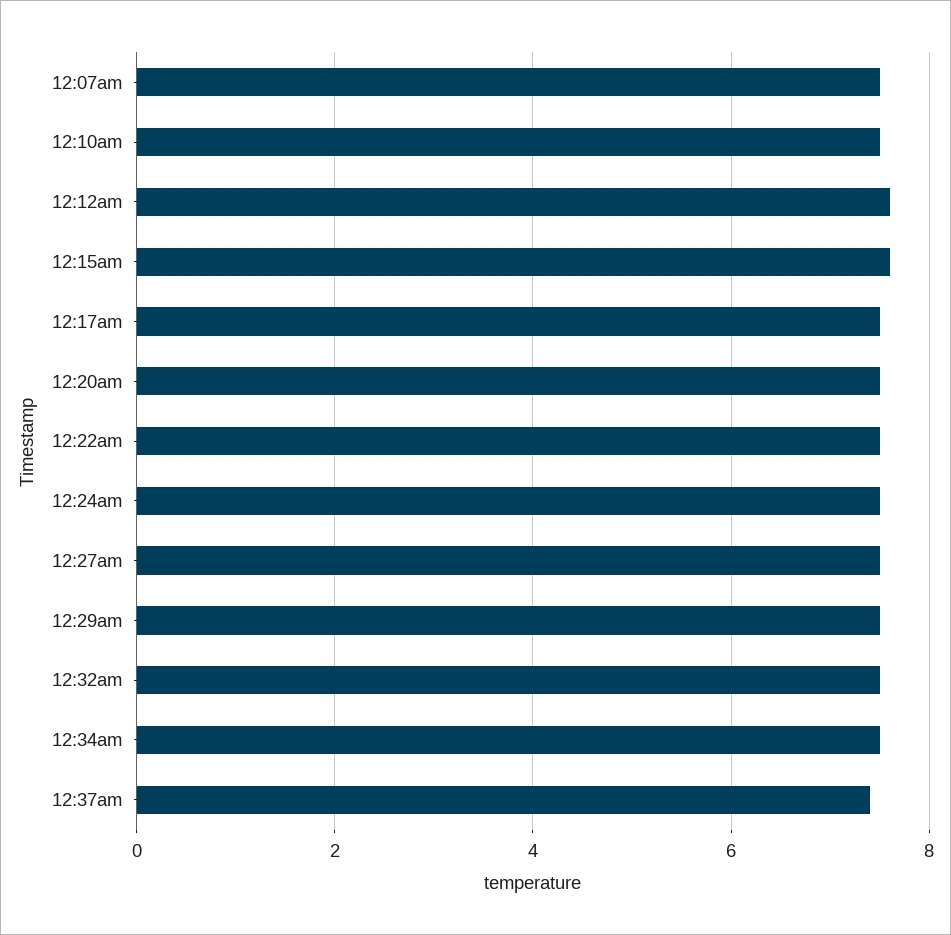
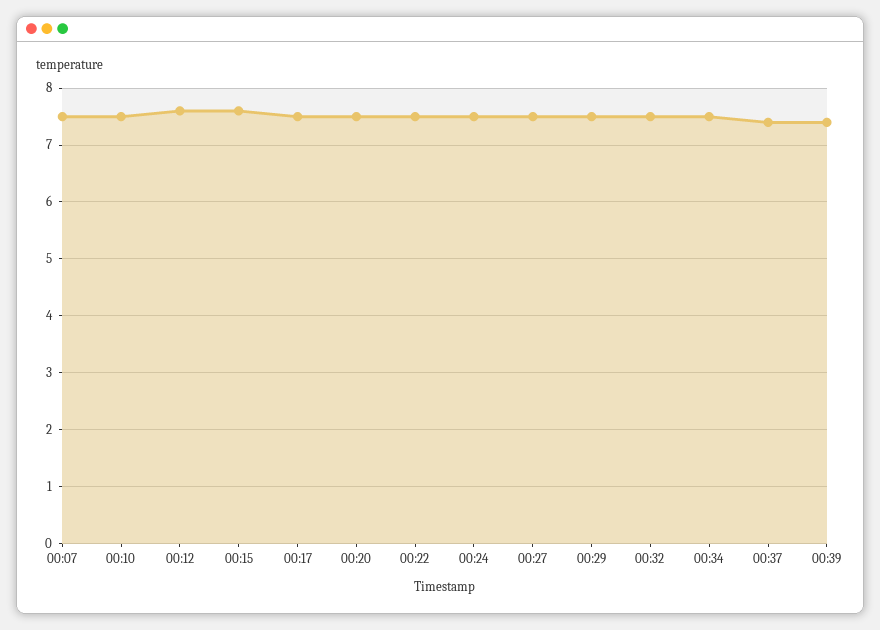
00:39: none -> 7.5

